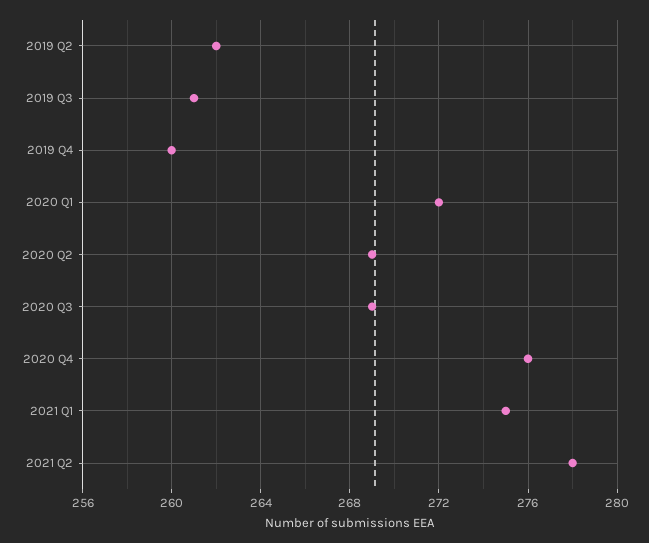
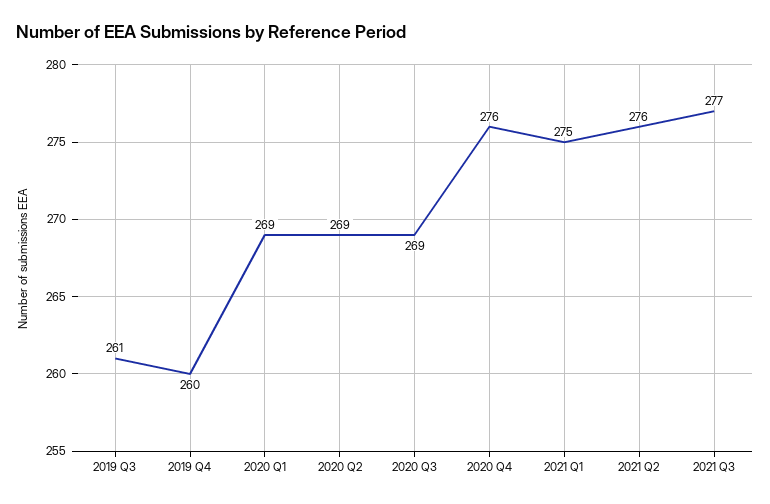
2019 Q2: 262 -> none
2020 Q1: 272 -> 269
2021 Q2: 278 -> 276
2021 Q3: none -> 277

